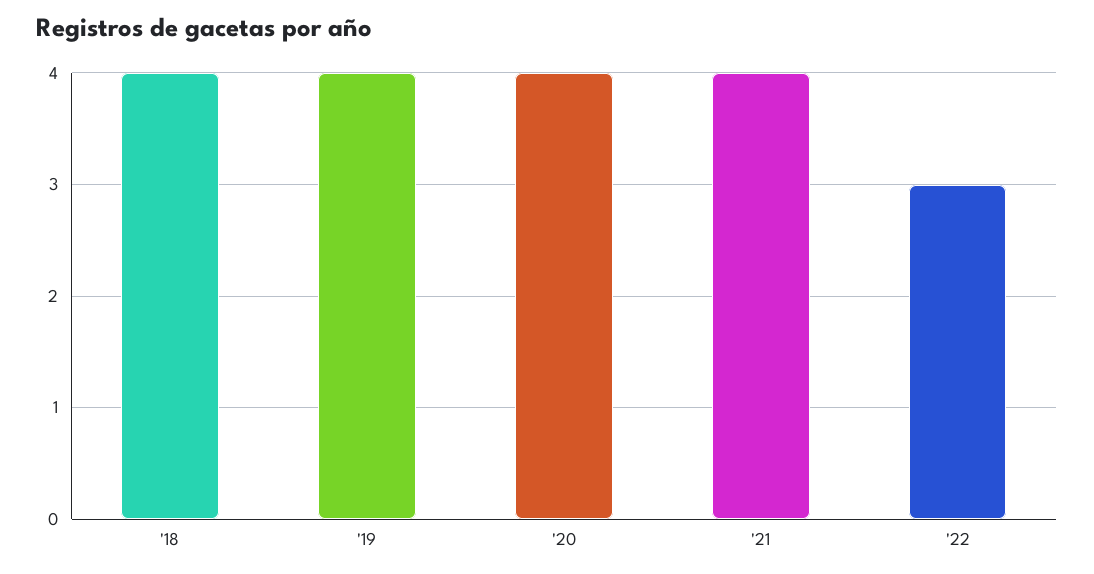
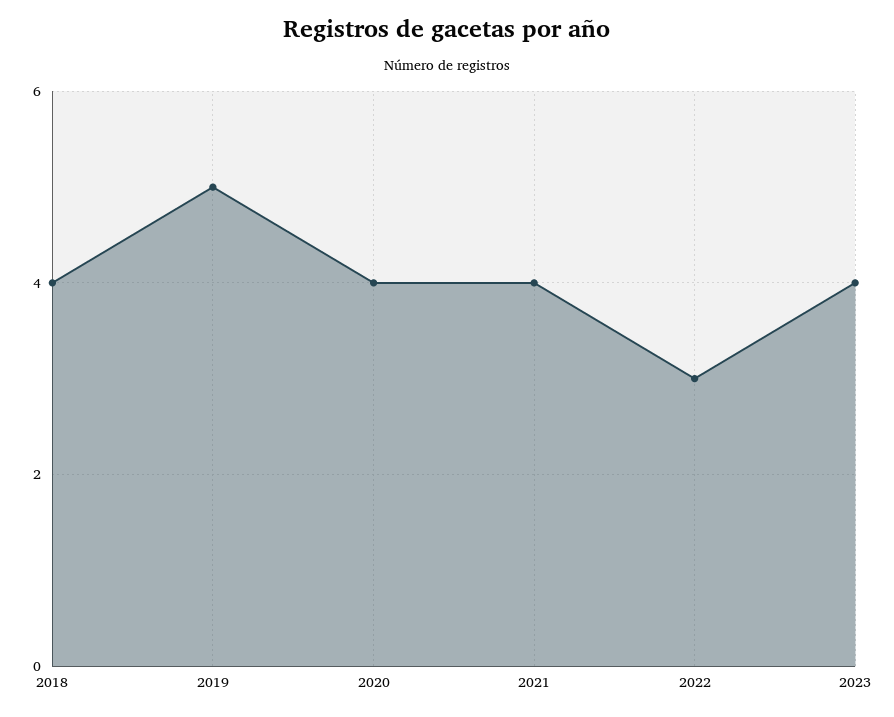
'19: 4 -> 5
2023: none -> 4

